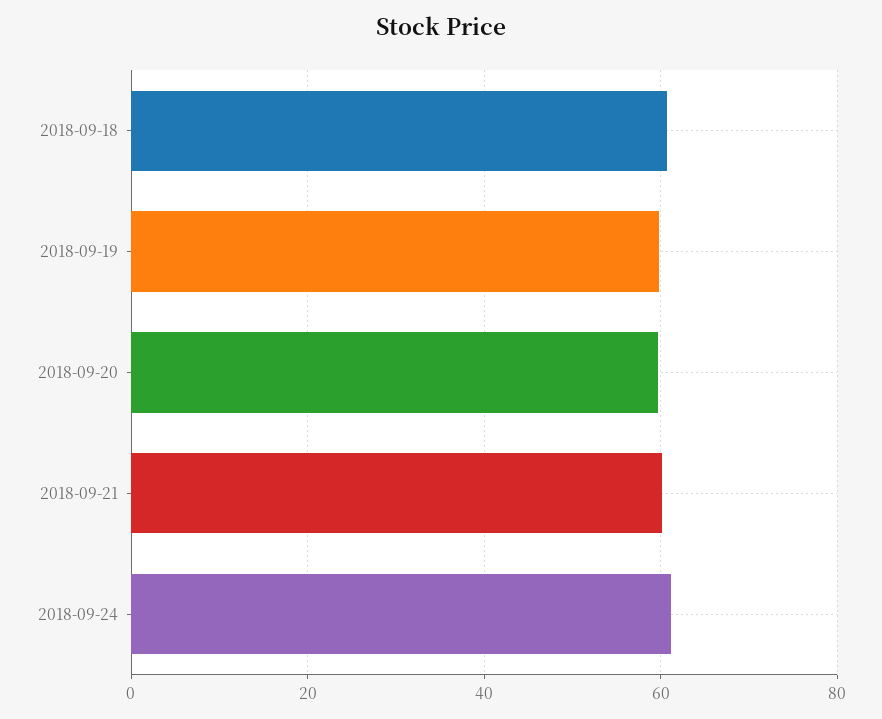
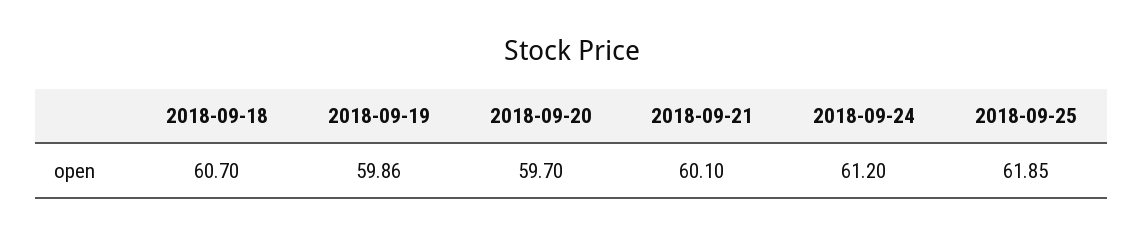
2018-09-25: none -> 61.85

